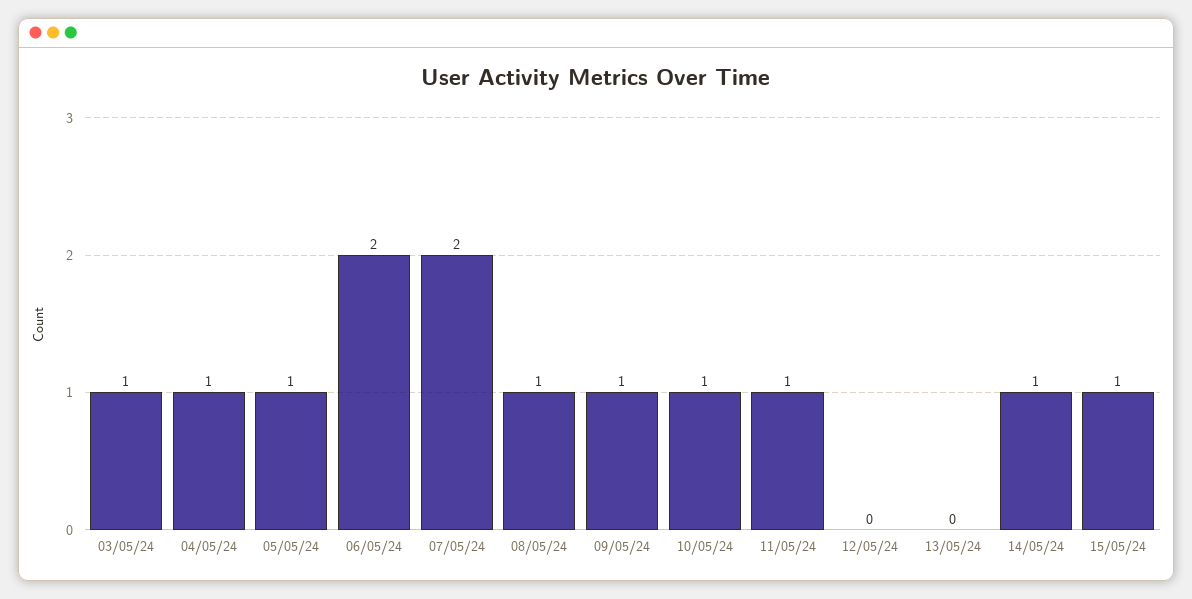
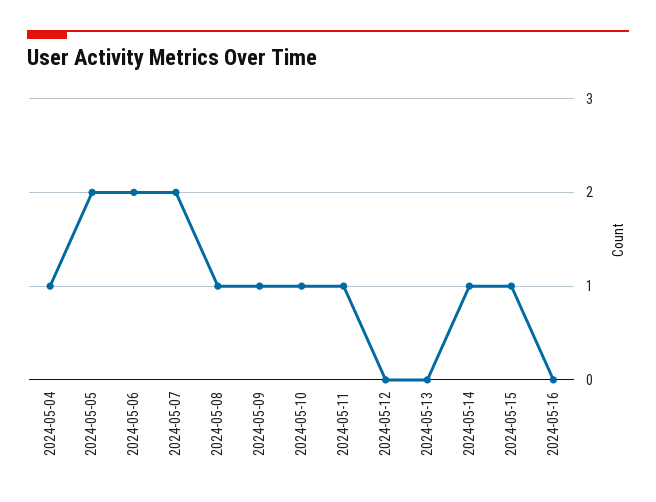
03/05/24: 1 -> none
05/05/24: 1 -> 2
2024-05-16: none -> 0

